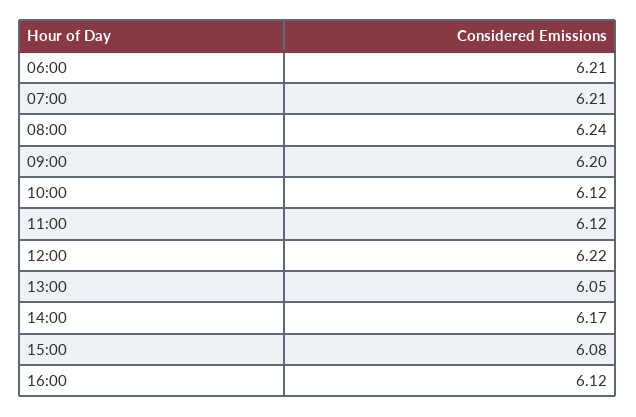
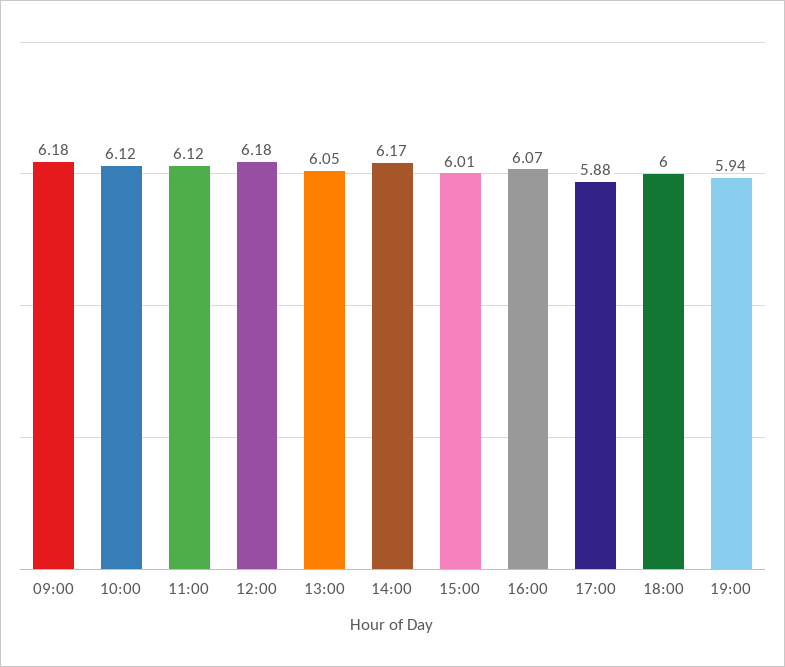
06:00: 6.21 -> none
07:00: 6.21 -> none
08:00: 6.24 -> none
09:00: 6.2 -> 6.18
12:00: 6.22 -> 6.18
15:00: 6.08 -> 6.01
16:00: 6.12 -> 6.07
17:00: none -> 5.88
18:00: none -> 6
19:00: none -> 5.94

